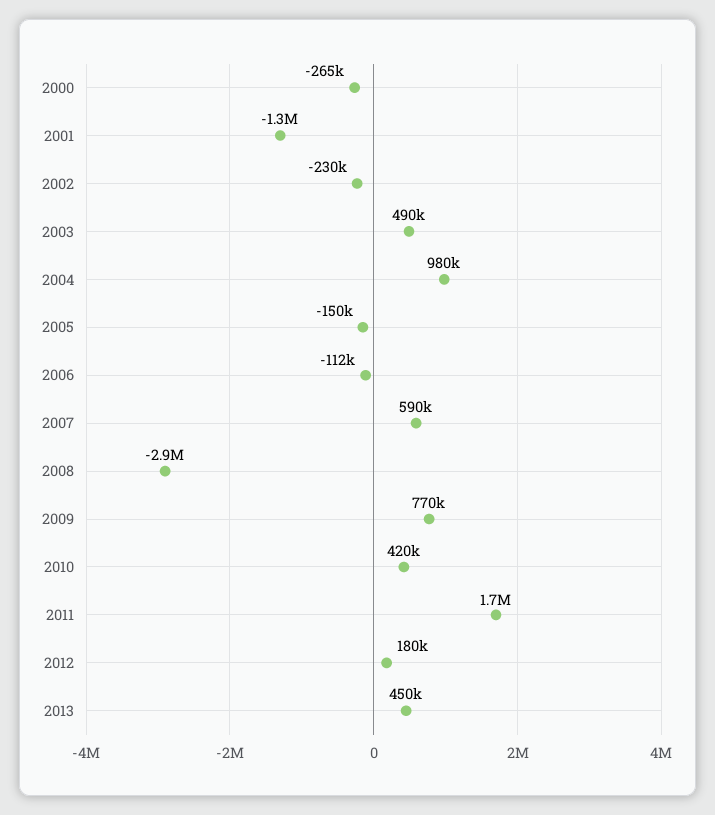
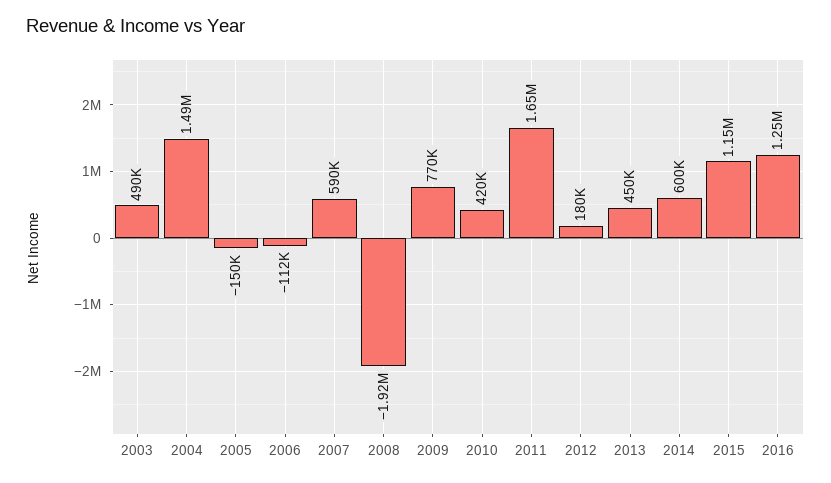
2000: -265000 -> none
2001: -1300000 -> none
2002: -230000 -> none
2004: 980000 -> 1490000
2008: -2900000 -> -1920000
2014: none -> 600000
2015: none -> 1150000
2016: none -> 1250000

